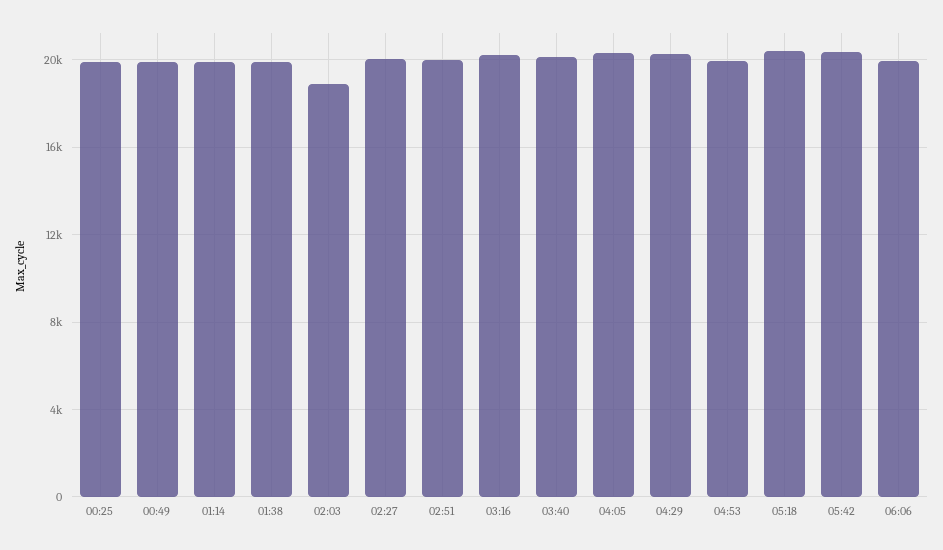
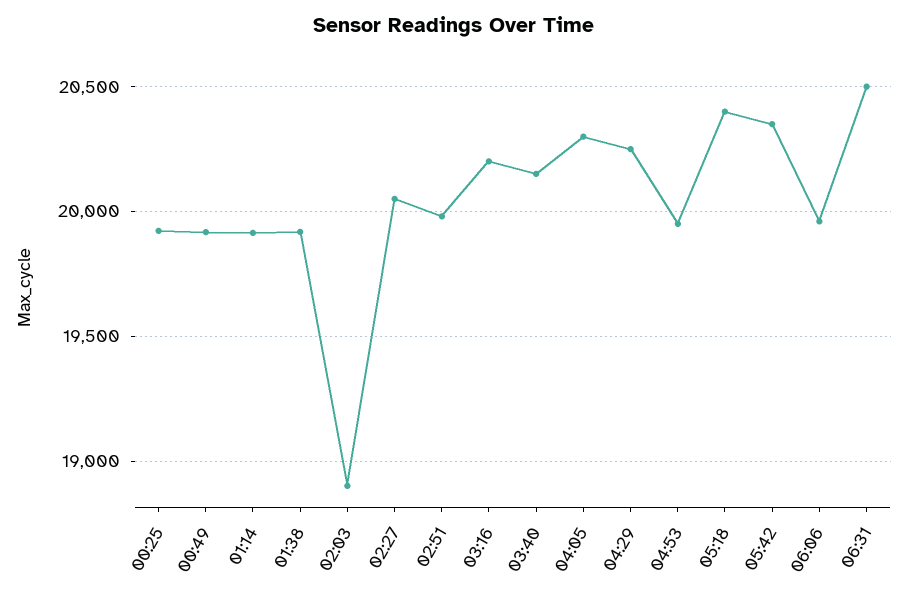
06:31: none -> 20500

